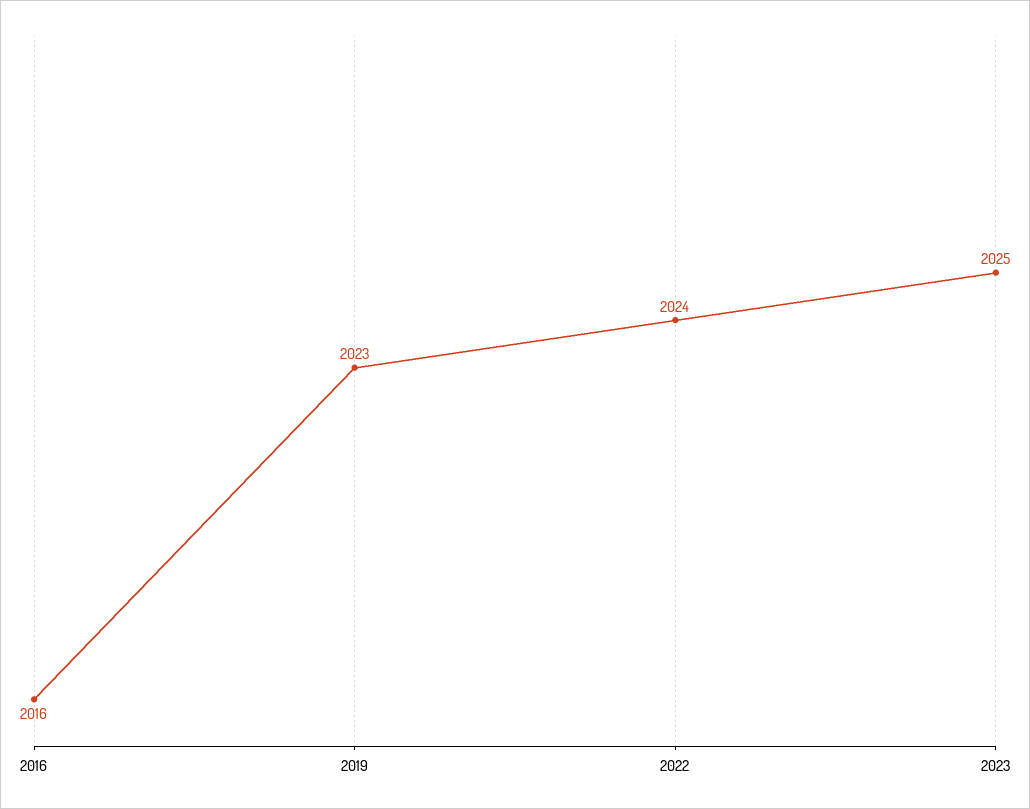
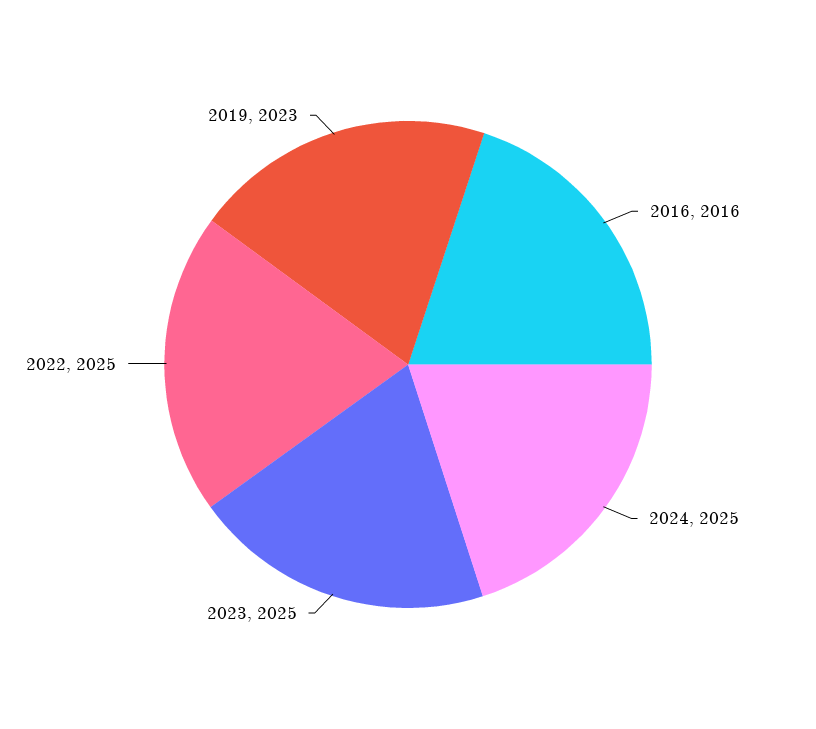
2022: 2024 -> 2025
2024: none -> 2025

